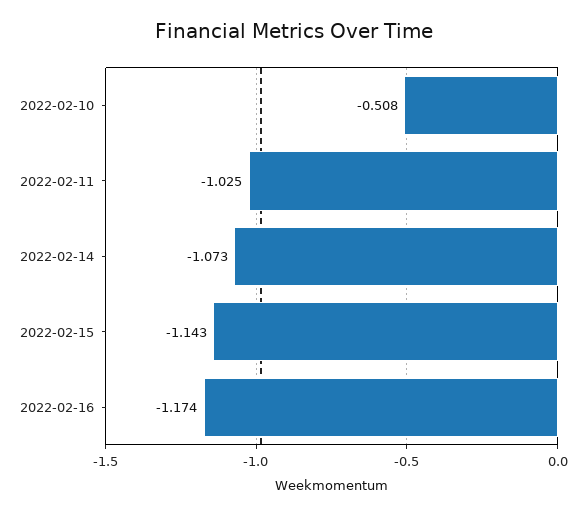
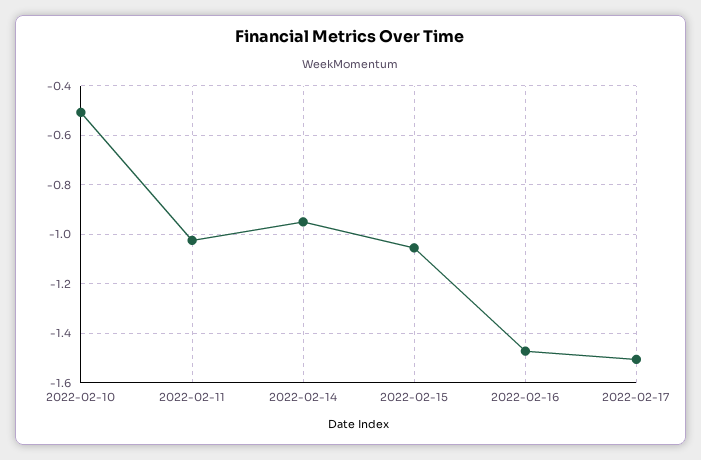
2022-02-14: -1.073 -> -0.95
2022-02-15: -1.143 -> -1.05
2022-02-16: -1.174 -> -1.475
2022-02-17: none -> -1.5

